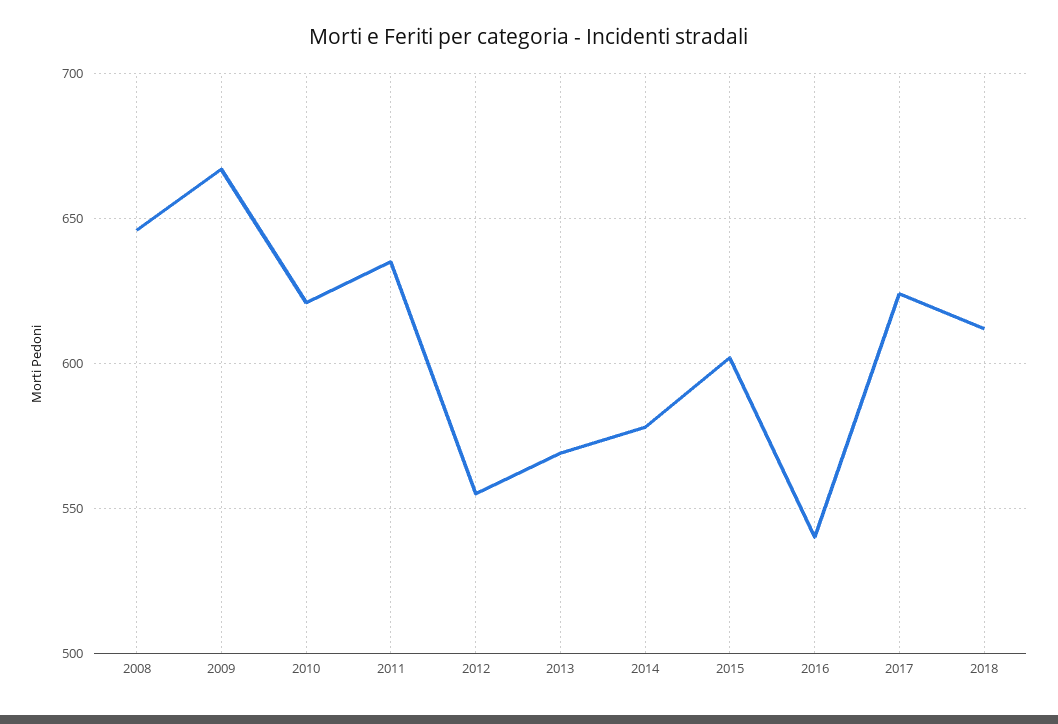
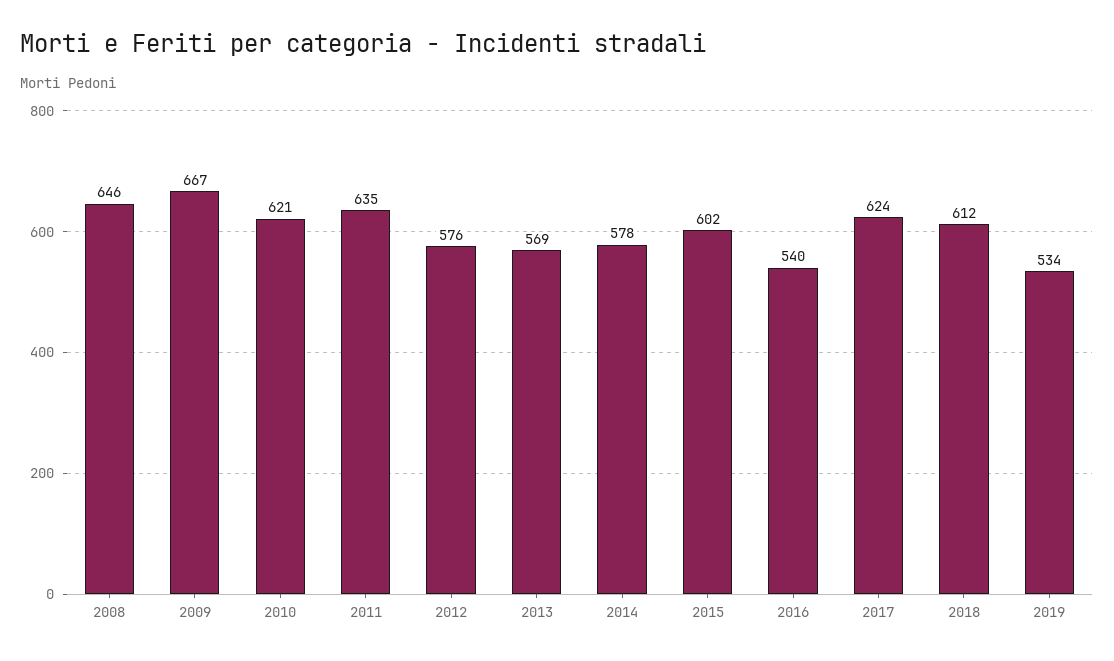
2012: 555 -> 576
2019: none -> 534

